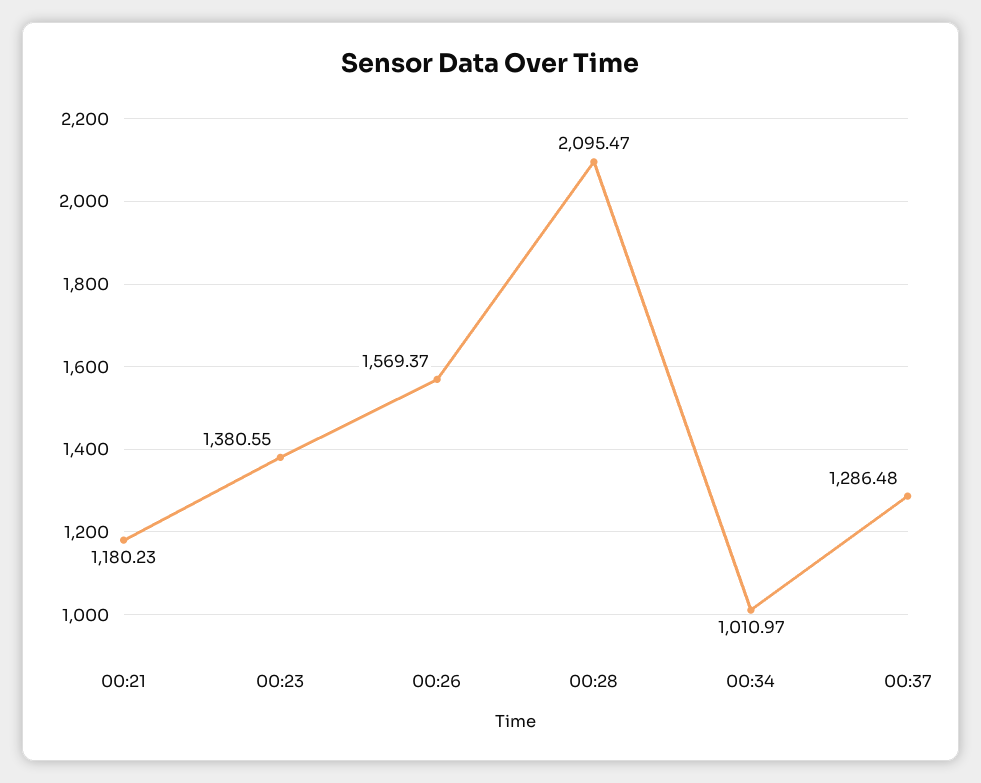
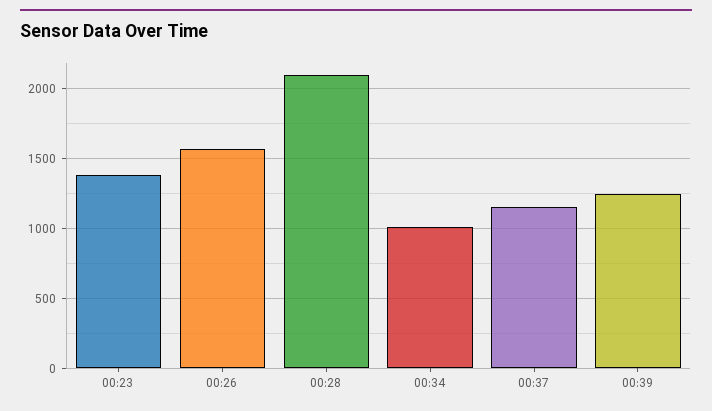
00:21: 1180.23 -> none
00:37: 1286.48 -> 1150
00:39: none -> 1250

